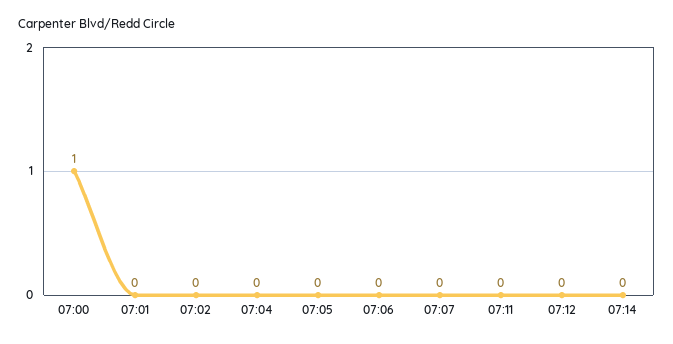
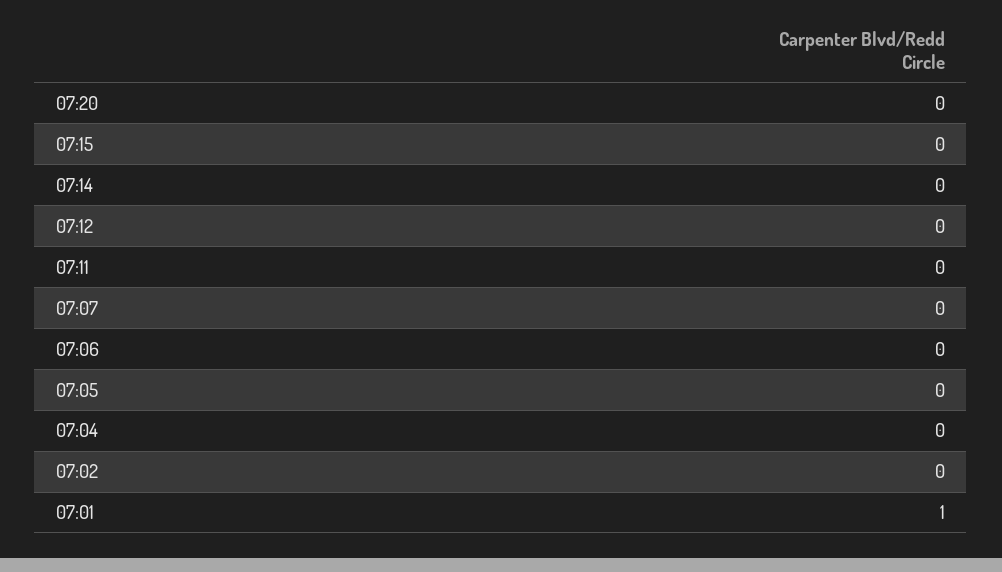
07:00: 1 -> none
07:01: 0 -> 1
07:20: none -> 0
07:15: none -> 0

